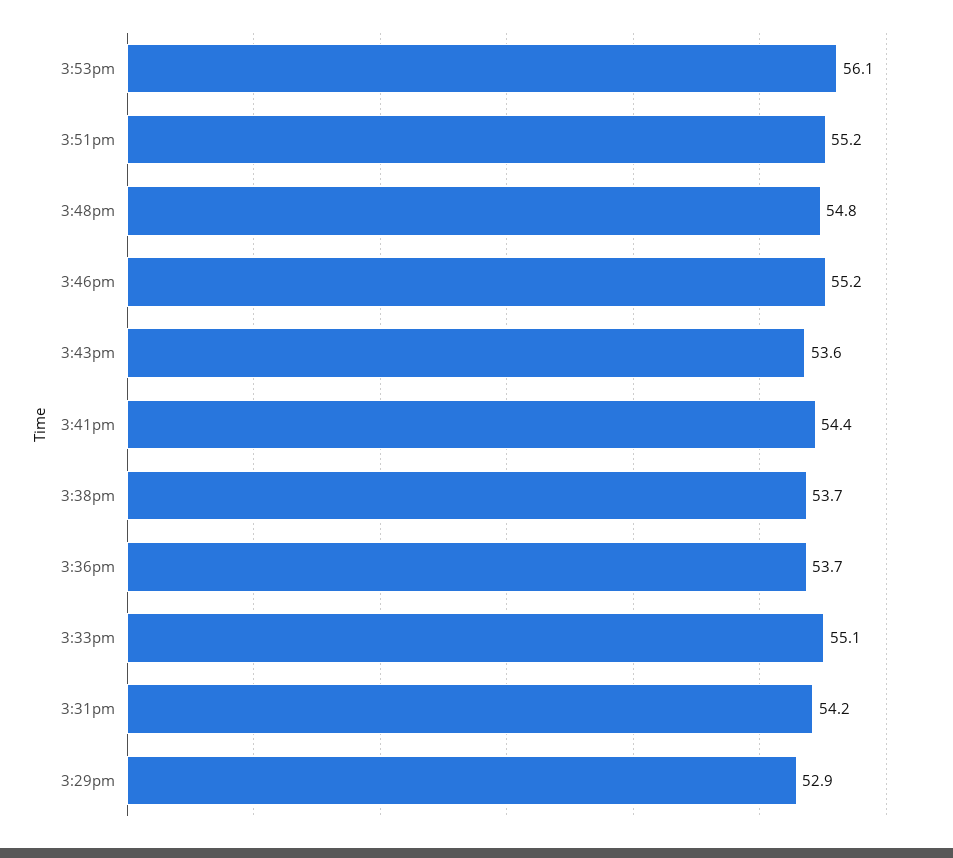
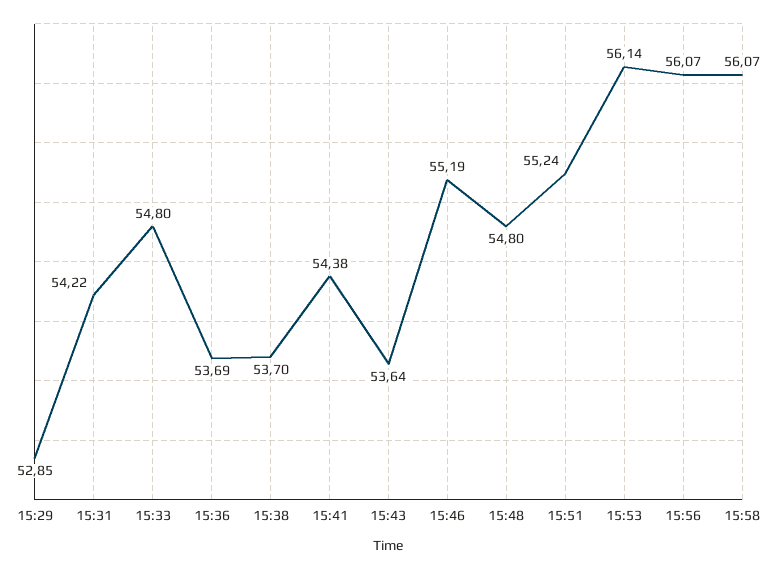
3:33pm: 55.1 -> 54.8
15:56: none -> 56.07
15:58: none -> 56.07

